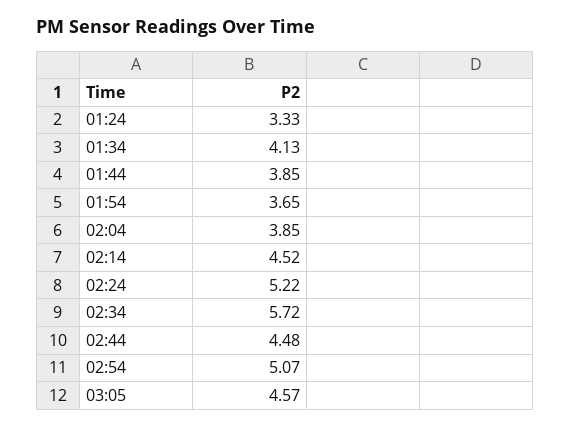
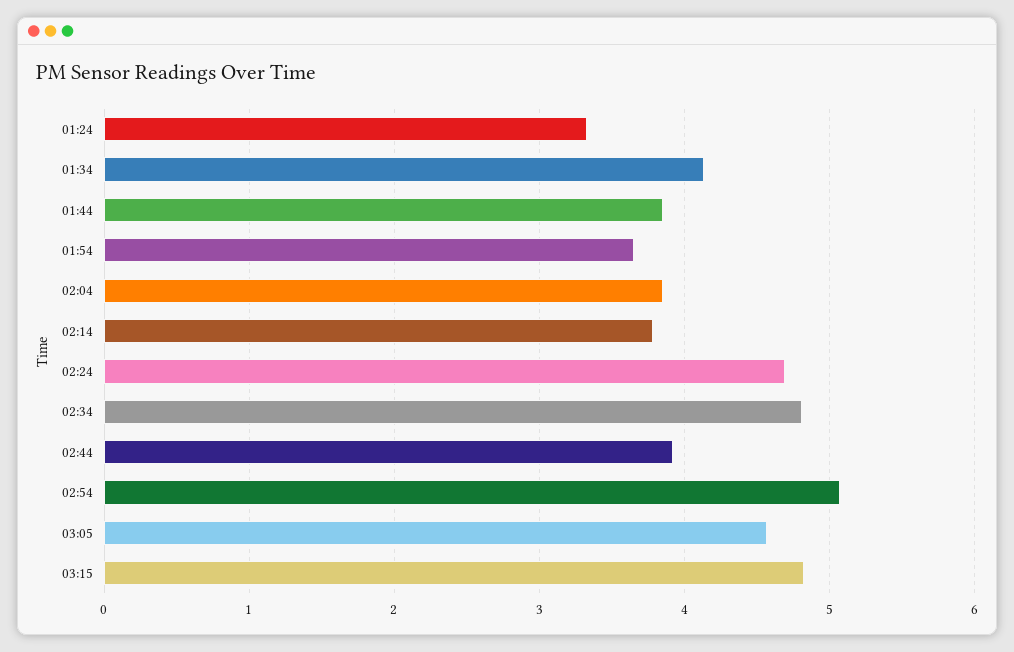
02:14: 4.52 -> 3.8
02:24: 5.22 -> 4.7
02:34: 5.72 -> 4.8
02:44: 4.48 -> 3.9
03:15: none -> 4.8

